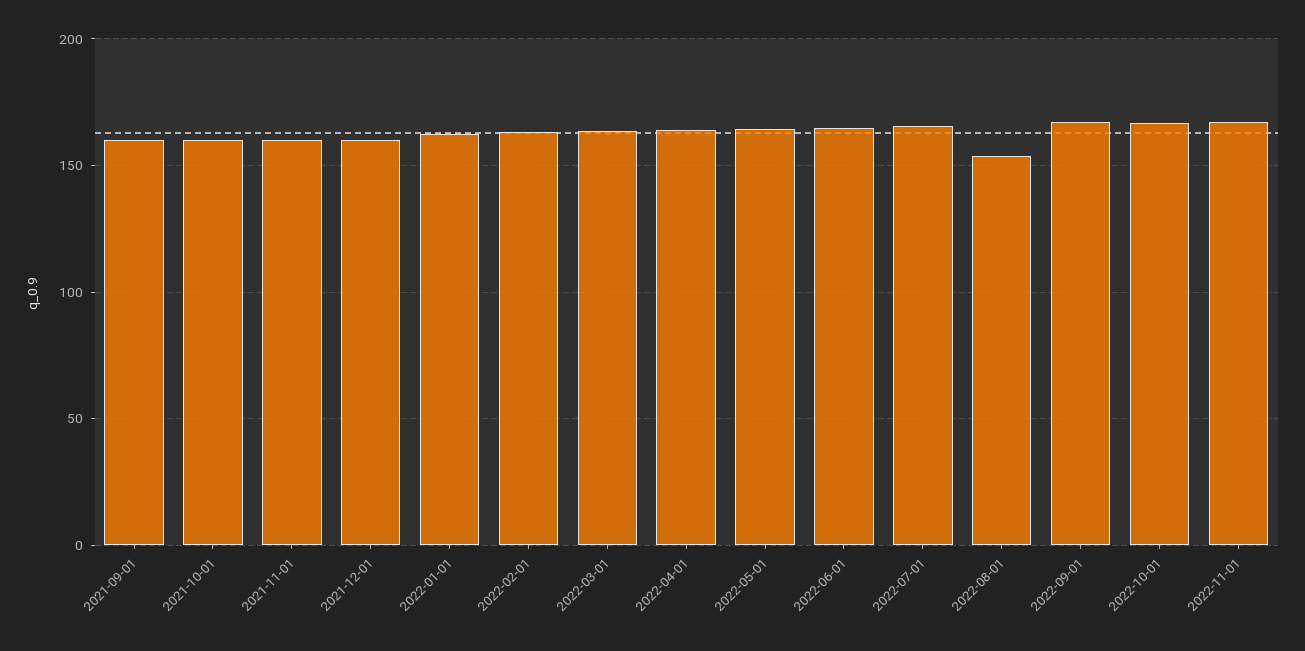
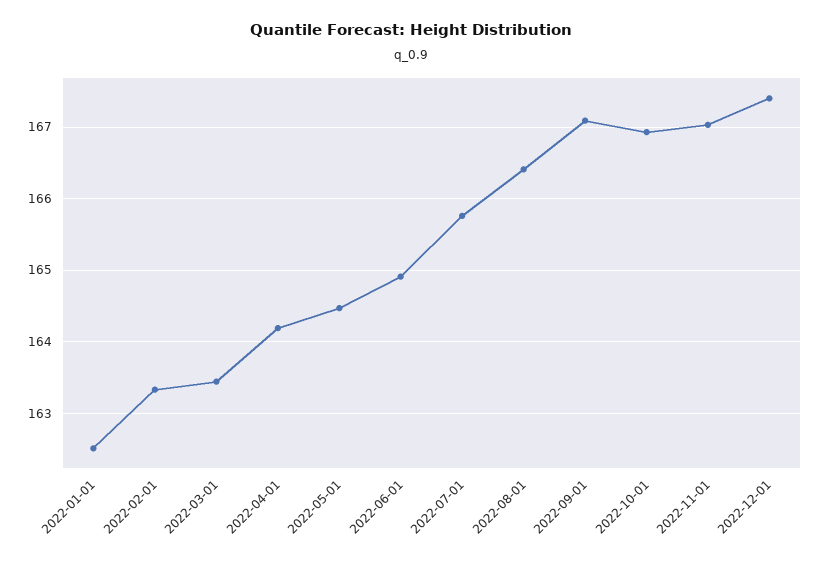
2021-09-01: 160 -> none
2021-10-01: 160 -> none
2021-11-01: 160 -> none
2021-12-01: 160 -> none
2022-08-01: 155 -> 166.4
2022-12-01: none -> 167.4

